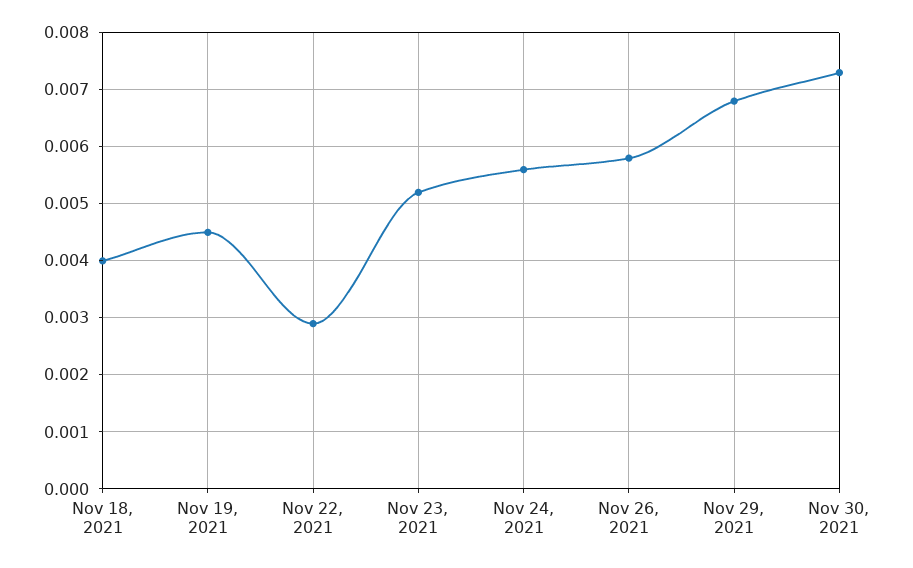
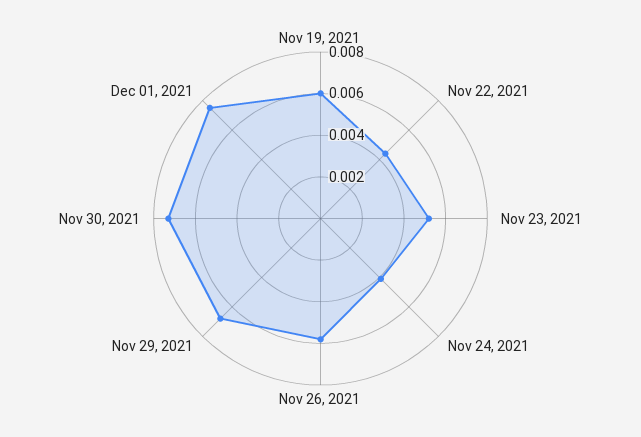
Nov 18, 2021: 0.004 -> none
Nov 19, 2021: 0.0045 -> 0.006
Nov 22, 2021: 0.003 -> 0.0045
Nov 24, 2021: 0.0055 -> 0.004
Dec 01, 2021: none -> 0.0075

